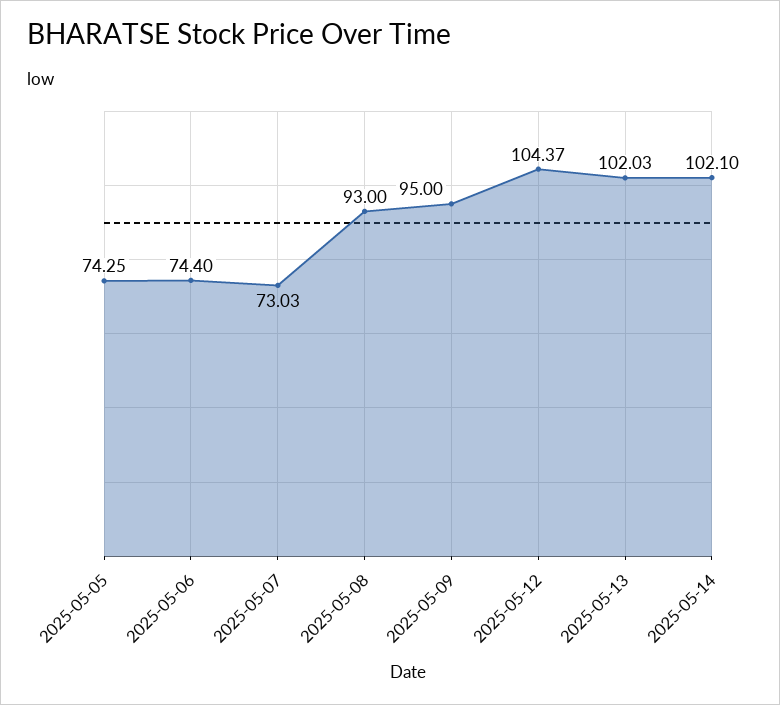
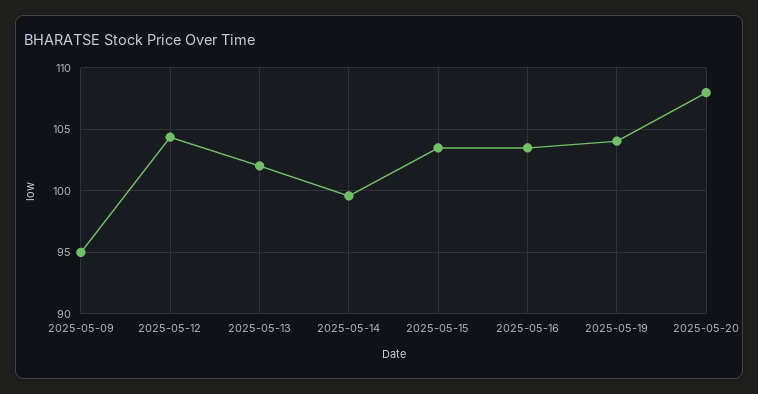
2025-05-05: 74.25 -> none
2025-05-06: 74.4 -> none
2025-05-07: 73.03 -> none
2025-05-08: 93 -> none
2025-05-14: 102.1 -> 99.5
2025-05-15: none -> 103.5
2025-05-16: none -> 103.5
2025-05-19: none -> 104
2025-05-20: none -> 108

